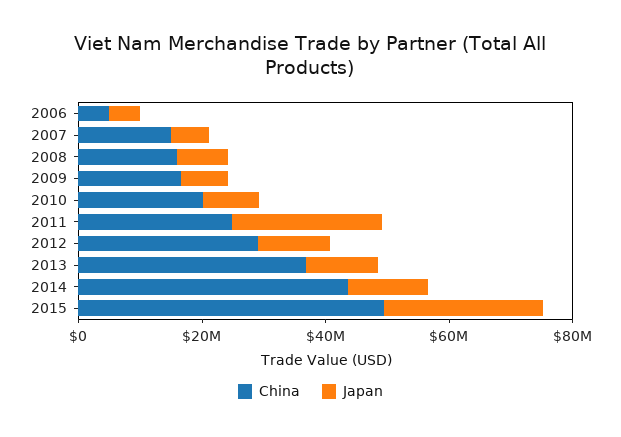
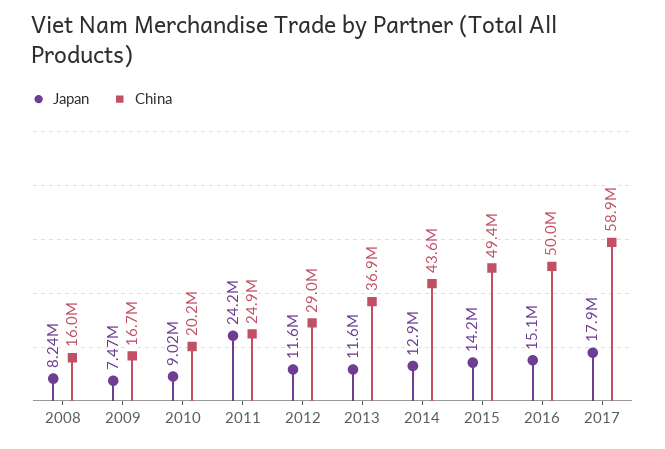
China, 2006: 5000000 -> none
Japan, 2006: 5000000 -> none
China, 2007: 15000000 -> none
Japan, 2007: 5000000 -> none
Japan, 2015: 25000000 -> 14200000
Japan, 2016: none -> 15100000
China, 2016: none -> 50000000
Japan, 2017: none -> 17900000
China, 2017: none -> 58900000

